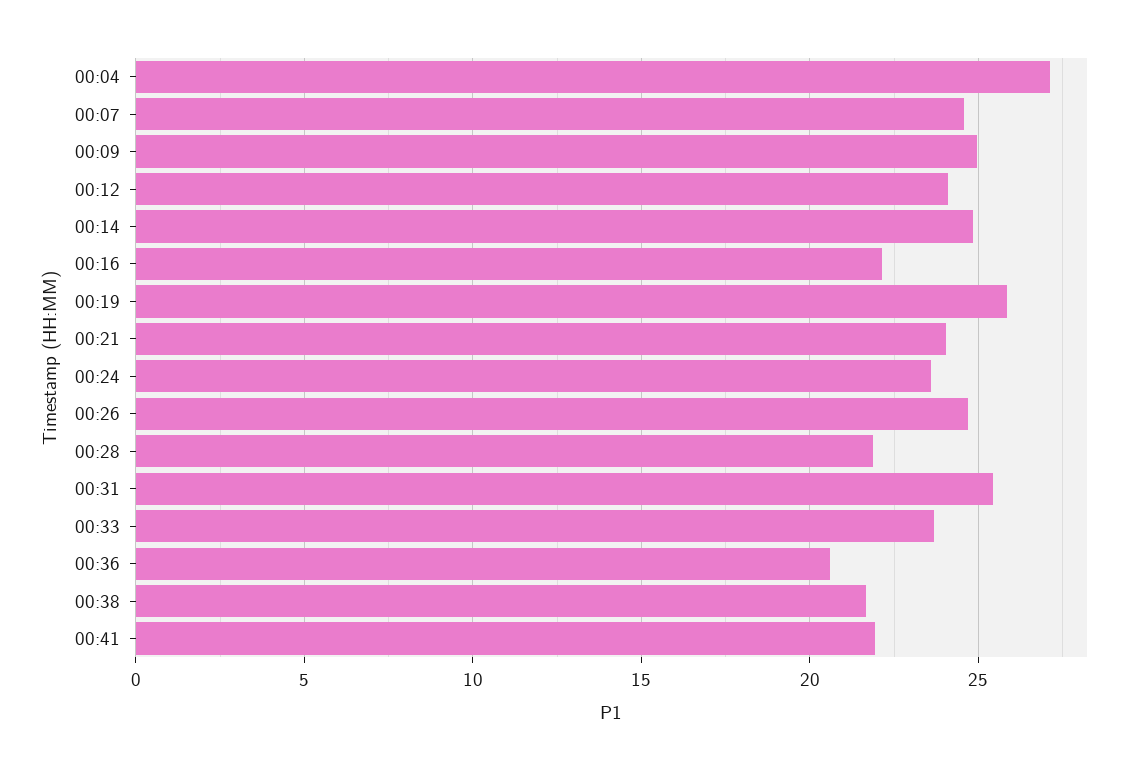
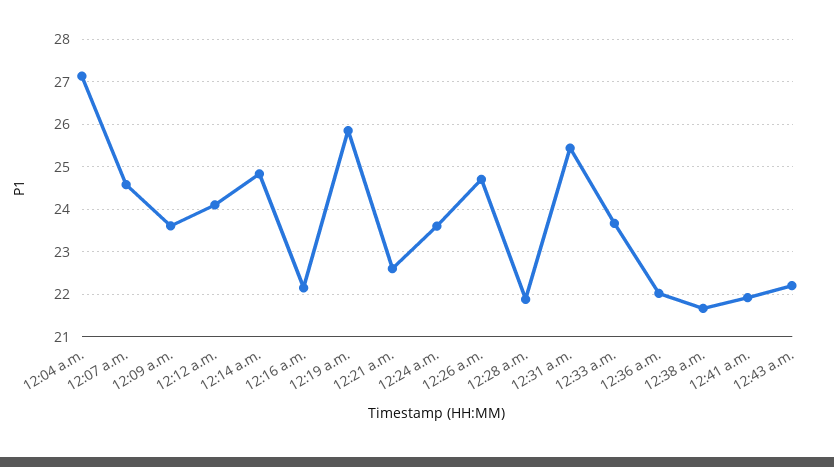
00:09: 25 -> 23.6
00:21: 24 -> 22.6
00:36: 20.5 -> 22
12:43 a.m.: none -> 22.2

